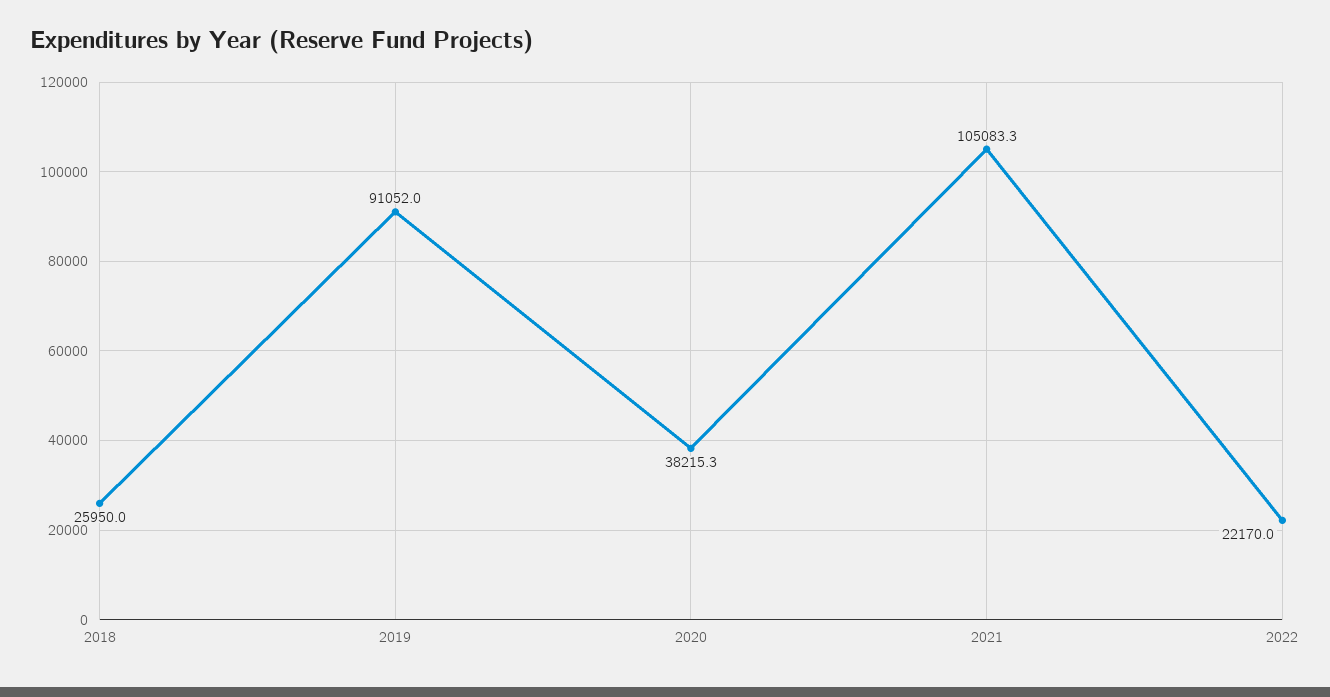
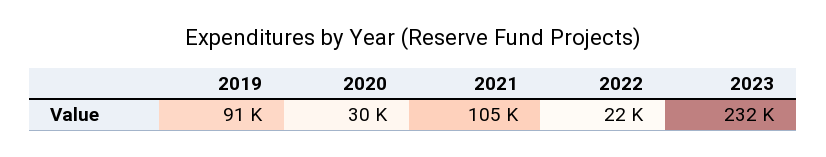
2018: 25950 -> none
2020: 38215.3 -> 30000
2023: none -> 232000

